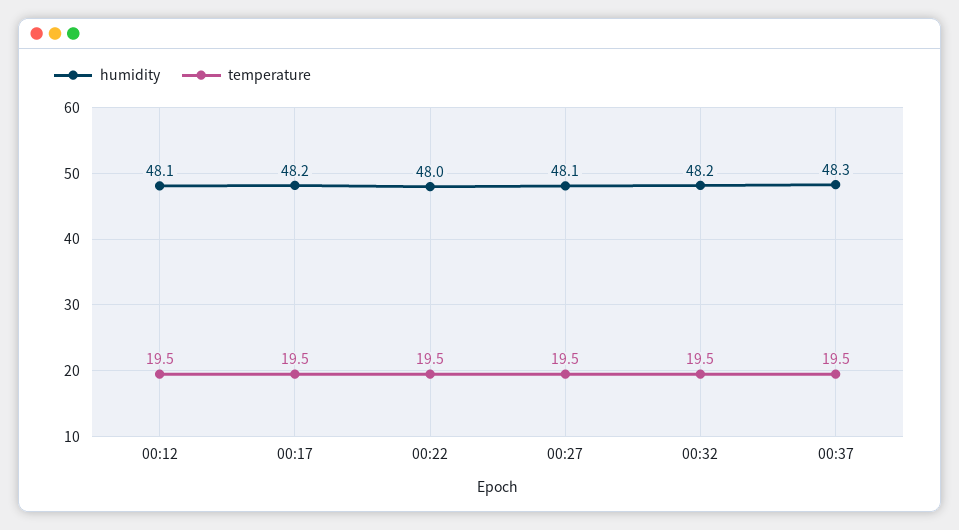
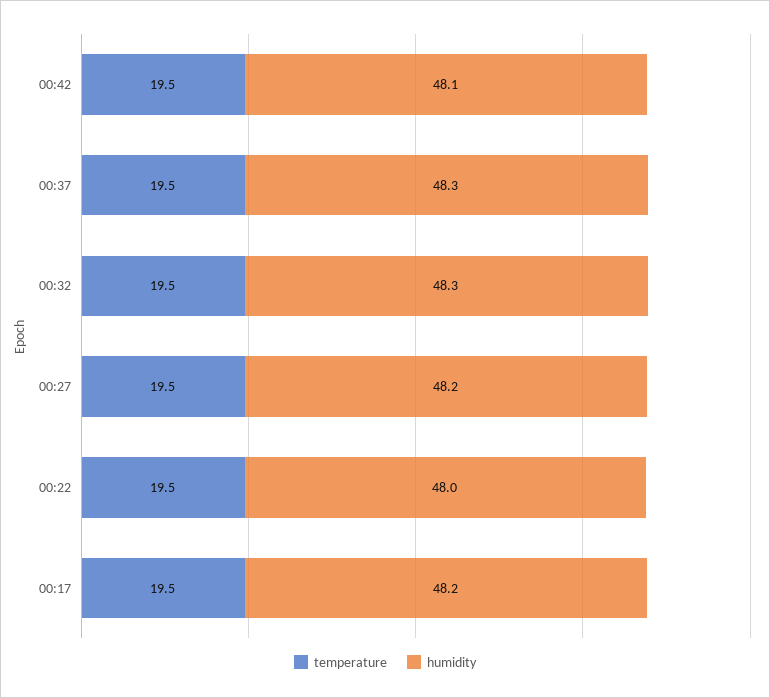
humidity, 00:12: 48.1 -> none
temperature, 00:12: 19.5 -> none
humidity, 00:27: 48.1 -> 48.2
humidity, 00:32: 48.2 -> 48.3
temperature, 00:42: none -> 19.5
humidity, 00:42: none -> 48.1

